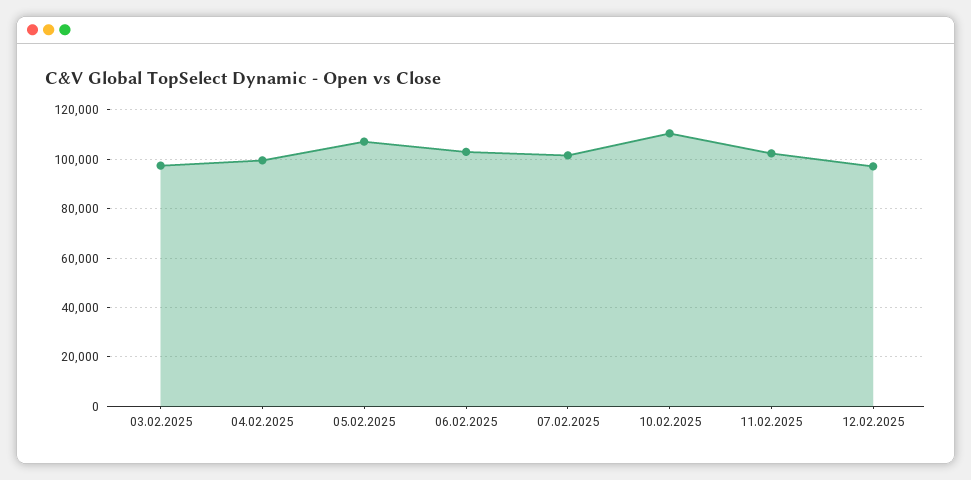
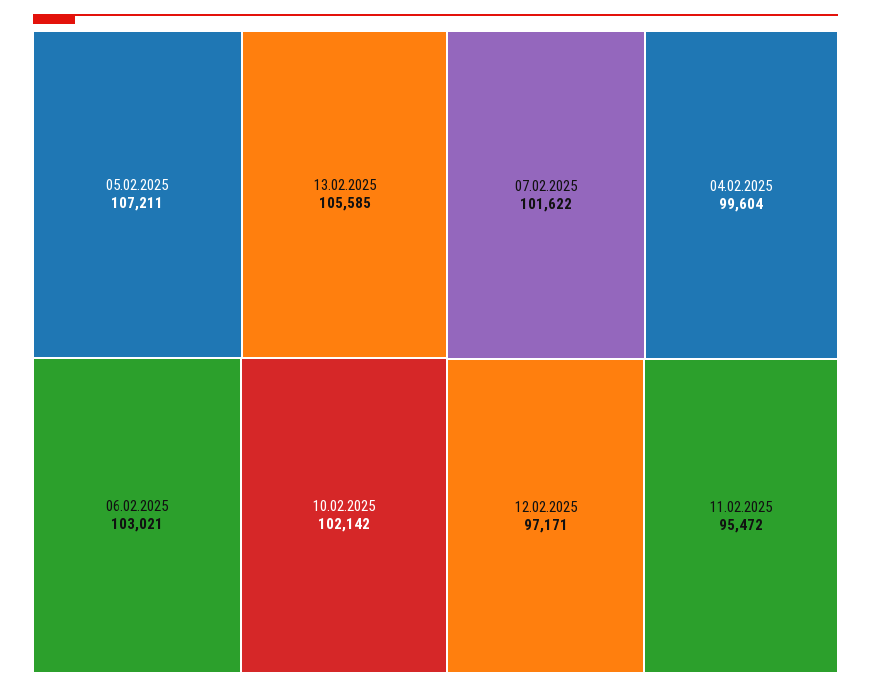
03.02.2025: 97500 -> none
10.02.2025: 110000 -> 102142
11.02.2025: 102500 -> 95472
13.02.2025: none -> 105585

